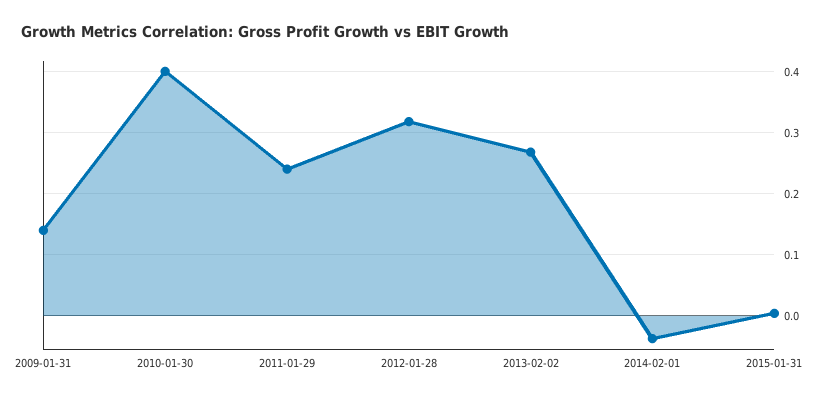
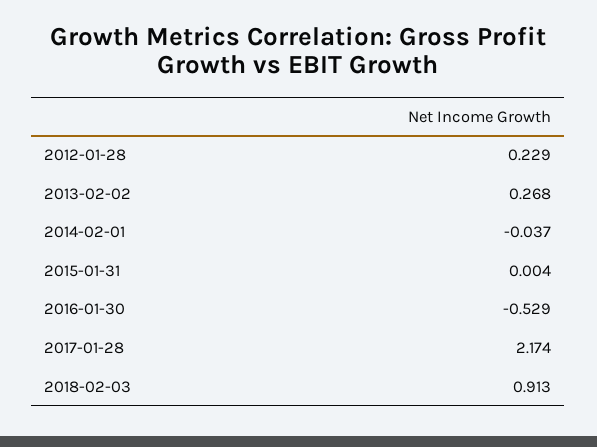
2009-01-31: 0.14 -> none
2010-01-30: 0.4 -> none
2011-01-29: 0.24 -> none
2012-01-28: 0.32 -> 0.229
2016-01-30: none -> -0.529
2017-01-28: none -> 2.174
2018-02-03: none -> 0.913

